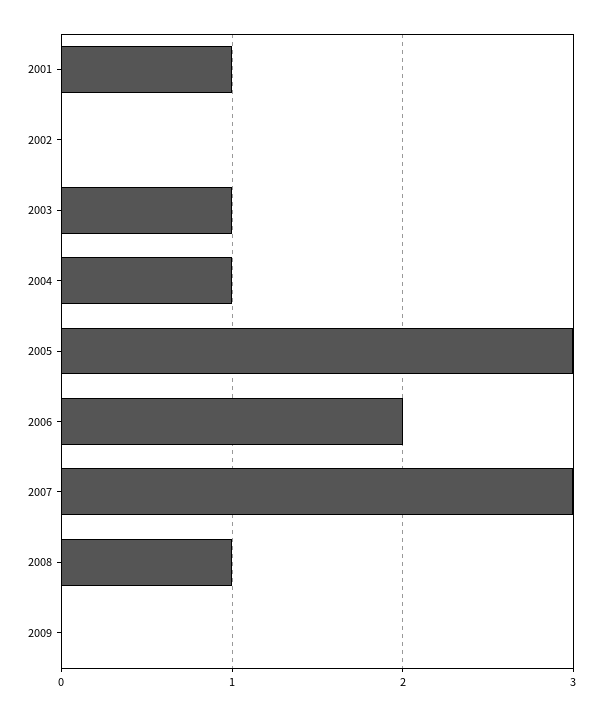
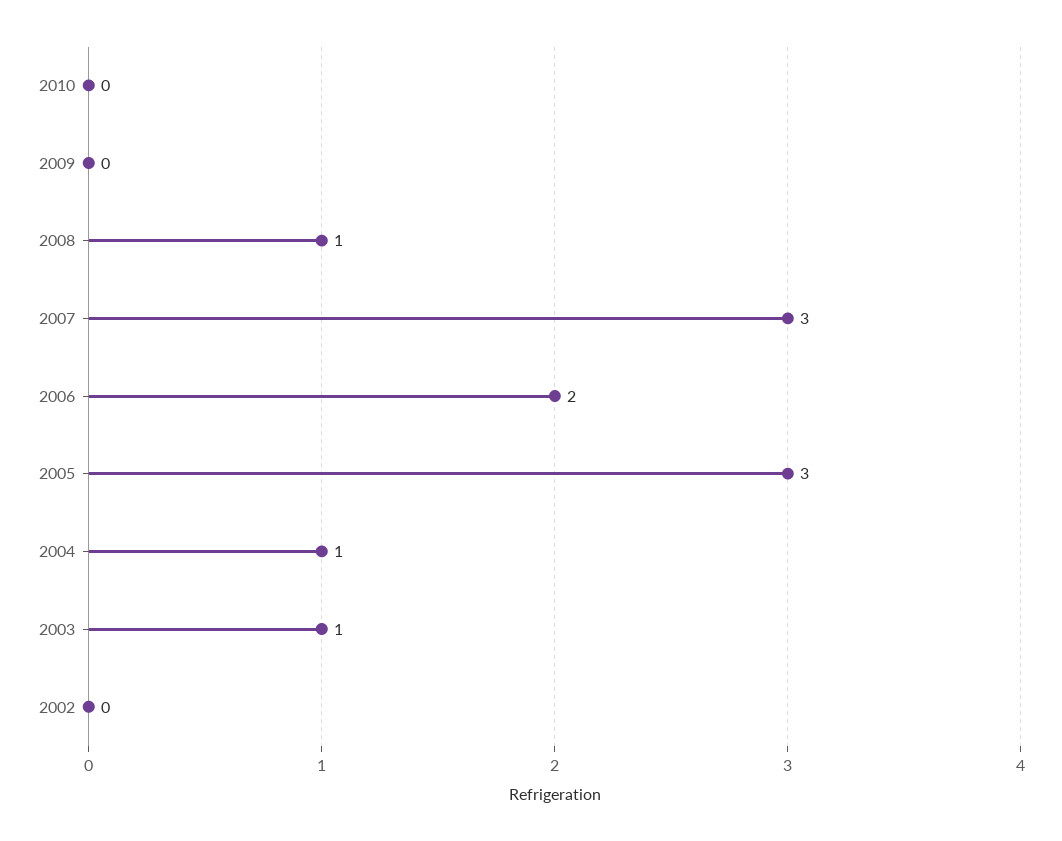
2001: 1 -> none
2010: none -> 0

